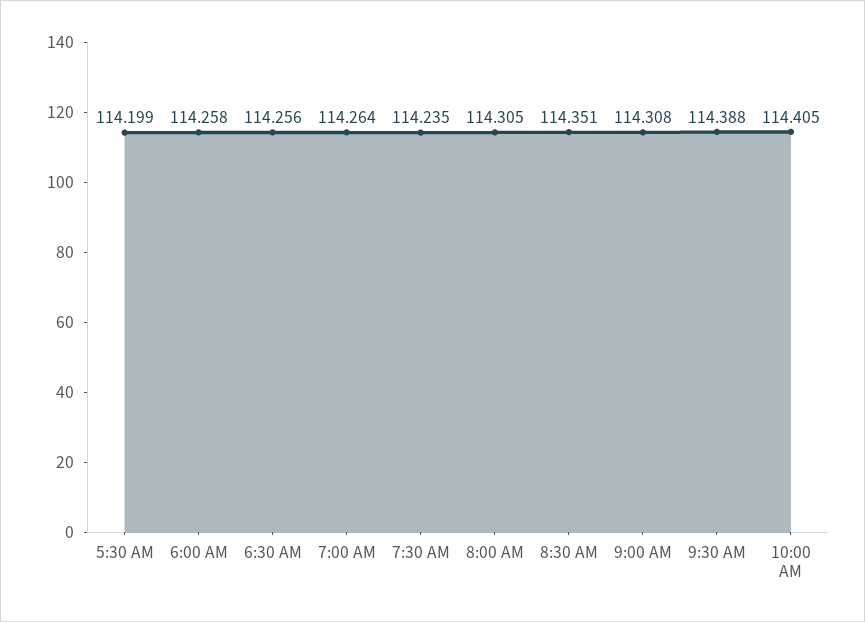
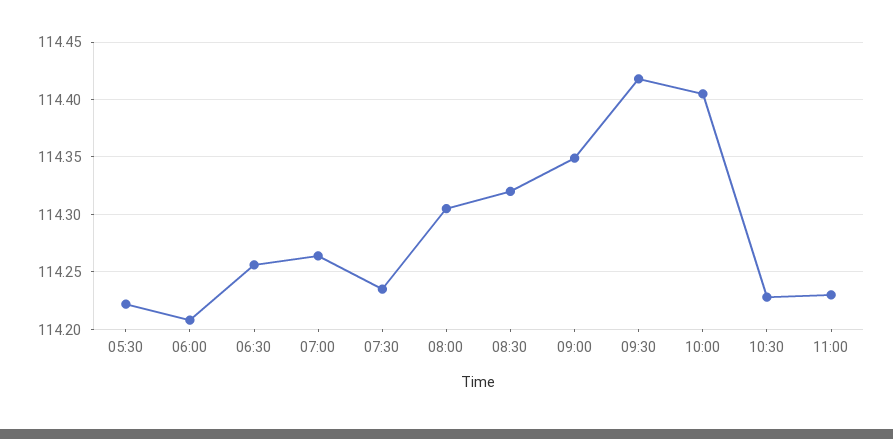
5:30 AM: 114.199 -> 114.22
6:00 AM: 114.258 -> 114.21
8:30 AM: 114.351 -> 114.32
9:00 AM: 114.308 -> 114.35
9:30 AM: 114.388 -> 114.42
10:30: none -> 114.23
11:00: none -> 114.23

